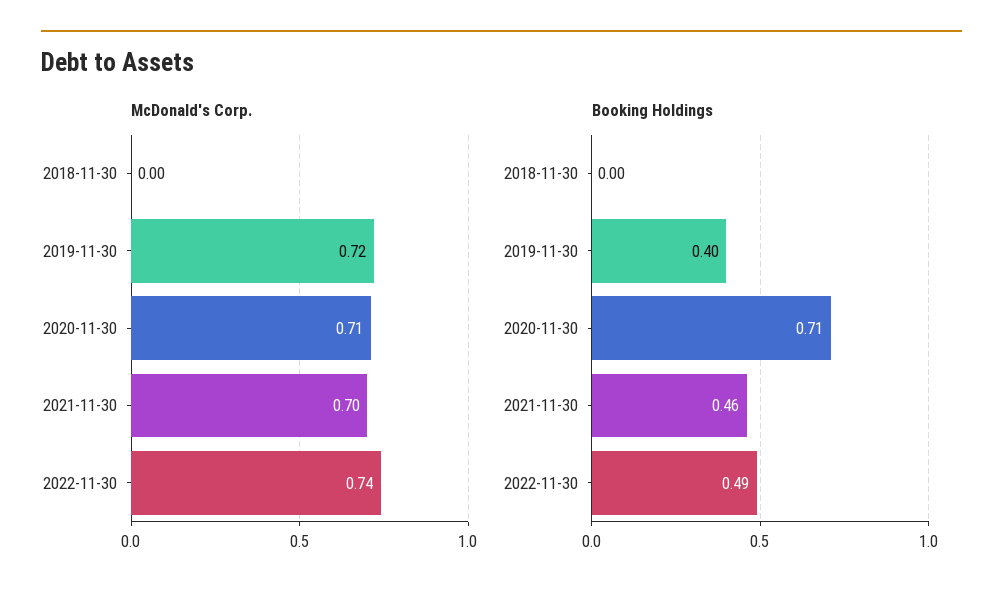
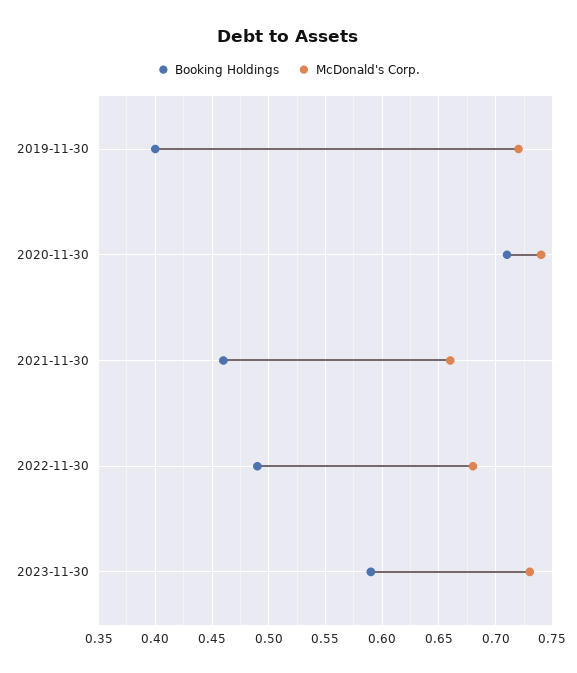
McDonald's Corp., 2018-11-30: 0 -> none
McDonald's Corp., 2020-11-30: 0.71 -> 0.74
McDonald's Corp., 2021-11-30: 0.7 -> 0.66
McDonald's Corp., 2022-11-30: 0.74 -> 0.68
Booking Holdings, 2018-11-30: 0 -> none
Booking Holdings, 2023-11-30: none -> 0.59
McDonald's Corp., 2023-11-30: none -> 0.73

